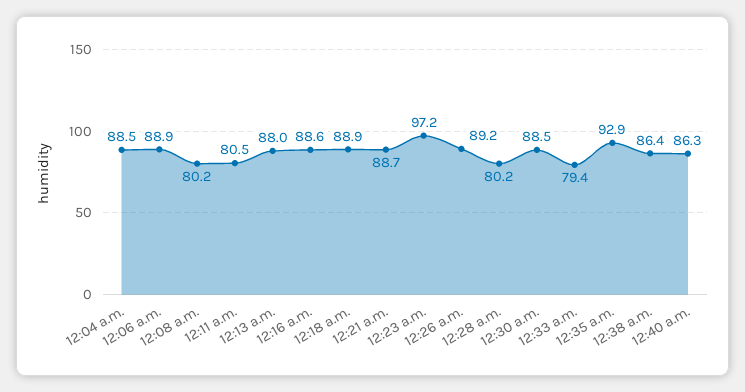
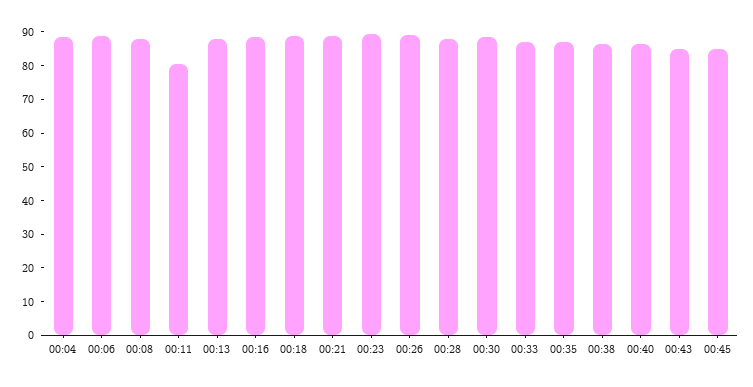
12:08 a.m.: 80.2 -> 87.5
12:23 a.m.: 97.2 -> 90
12:28 a.m.: 80.2 -> 87.5
12:33 a.m.: 79.4 -> 87.5
12:35 a.m.: 92.9 -> 87.5
00:43: none -> 85
00:45: none -> 85

